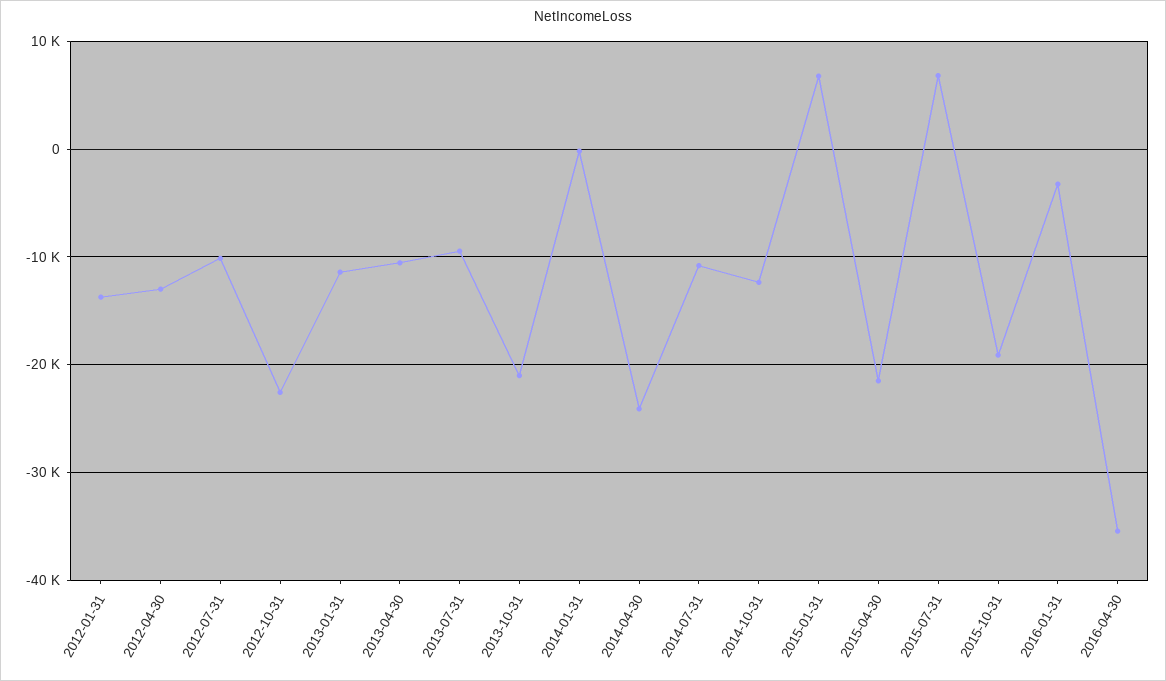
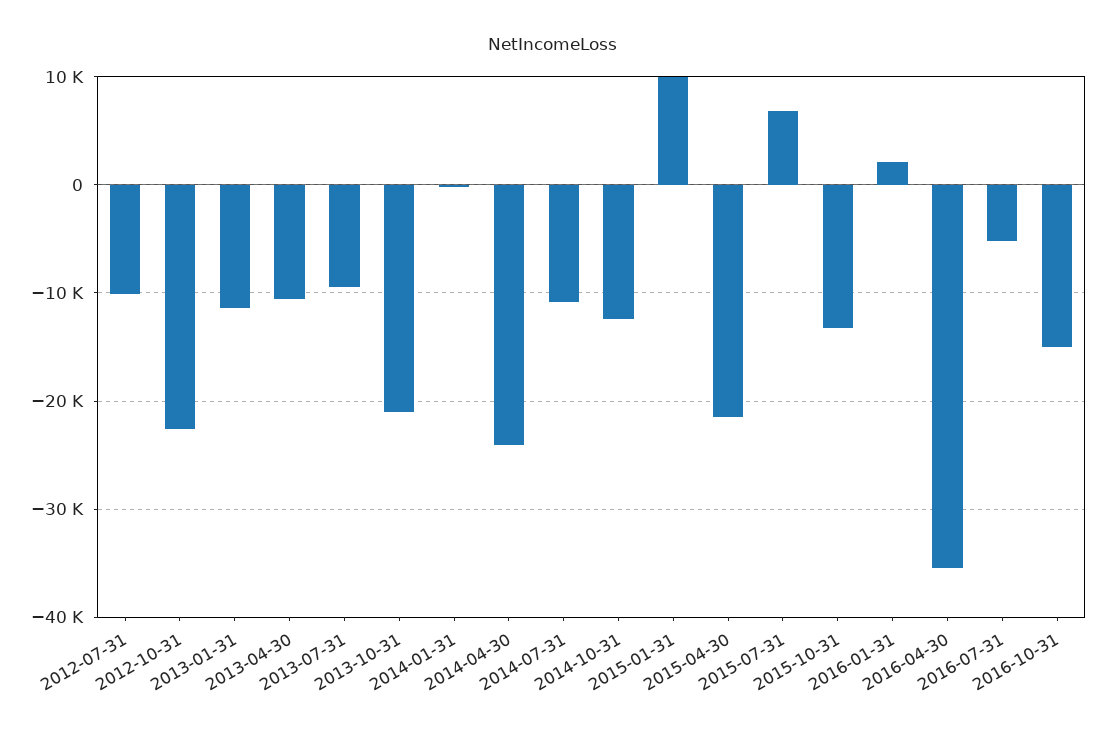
2012-01-31: -14000 -> none
2012-04-30: -13000 -> none
2015-01-31: 7000 -> 10000
2015-10-31: -19000 -> -13000
2016-01-31: -3000 -> 2000
2016-07-31: none -> -5000
2016-10-31: none -> -15000

